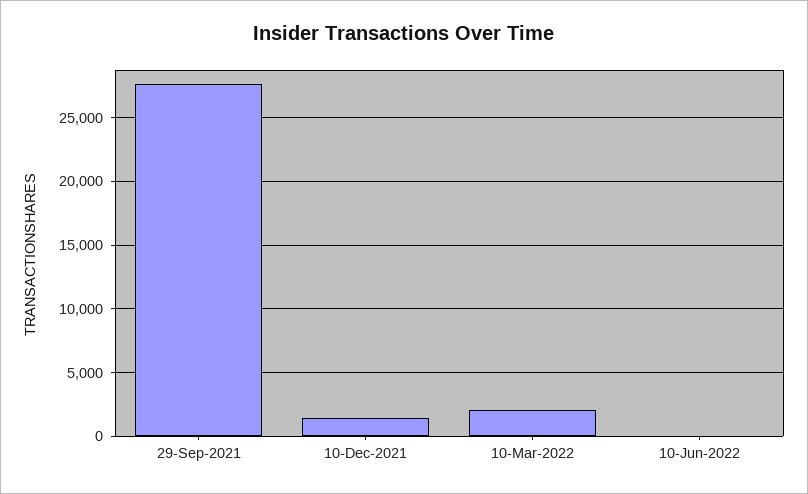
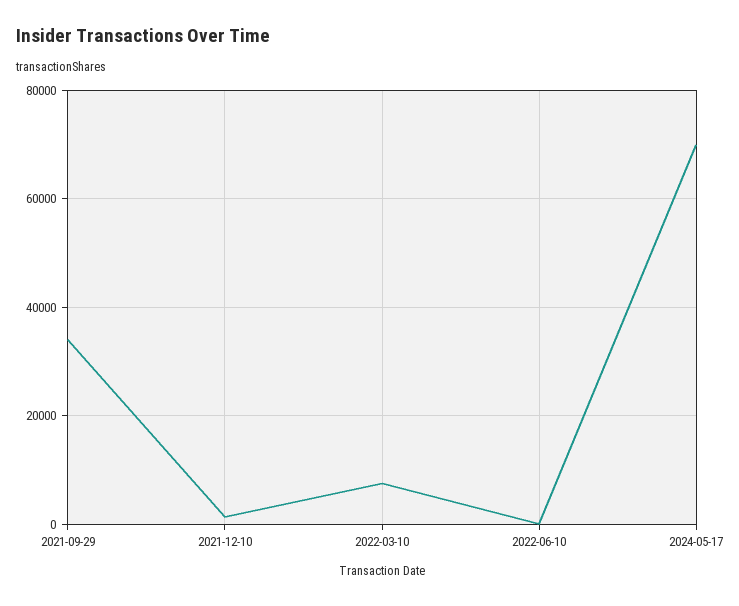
29-Sep-2021: 27500 -> 34000
10-Mar-2022: 2000 -> 8000
2024-05-17: none -> 70000

